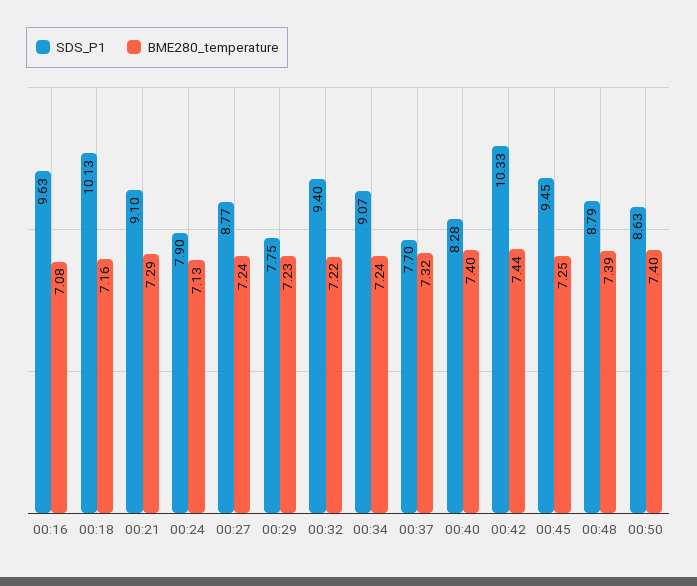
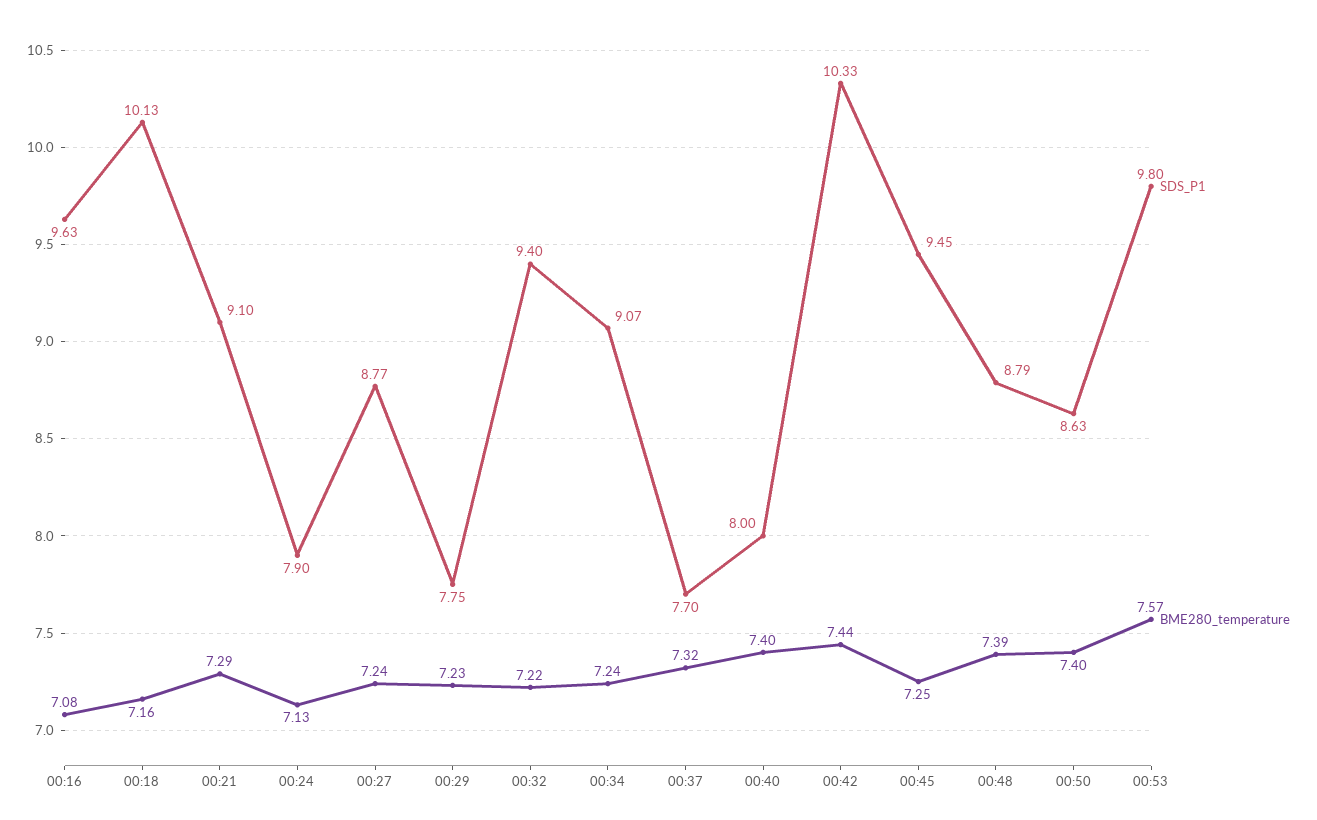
SDS_P1, 00:40: 8.28 -> 8
SDS_P1, 00:53: none -> 9.8
BME280_temperature, 00:53: none -> 7.57

